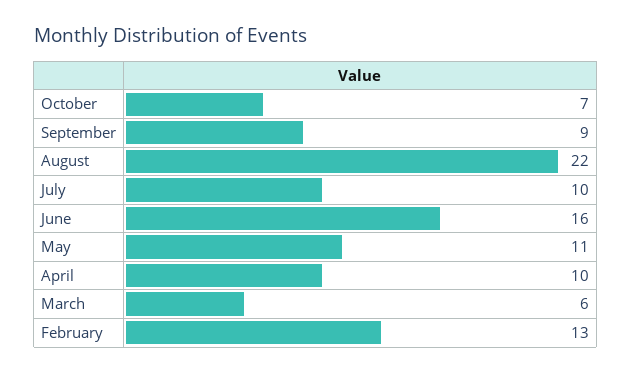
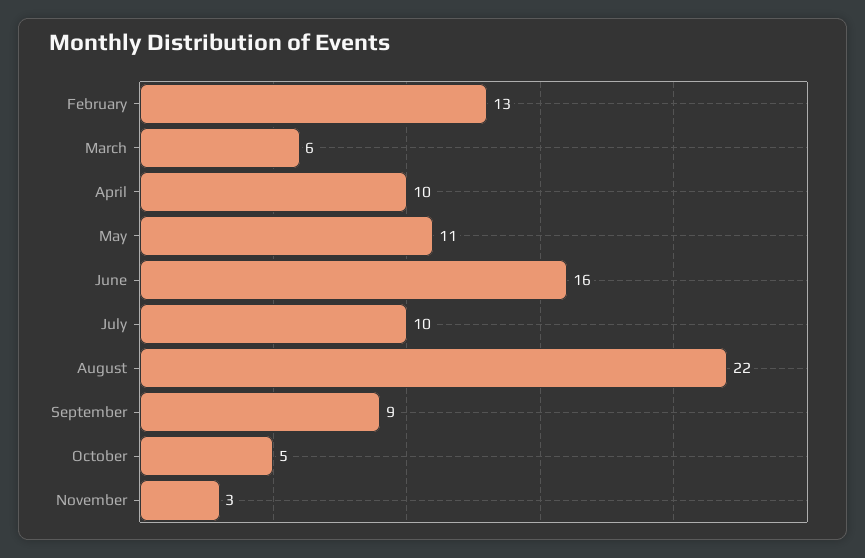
October: 7 -> 5
November: none -> 3

